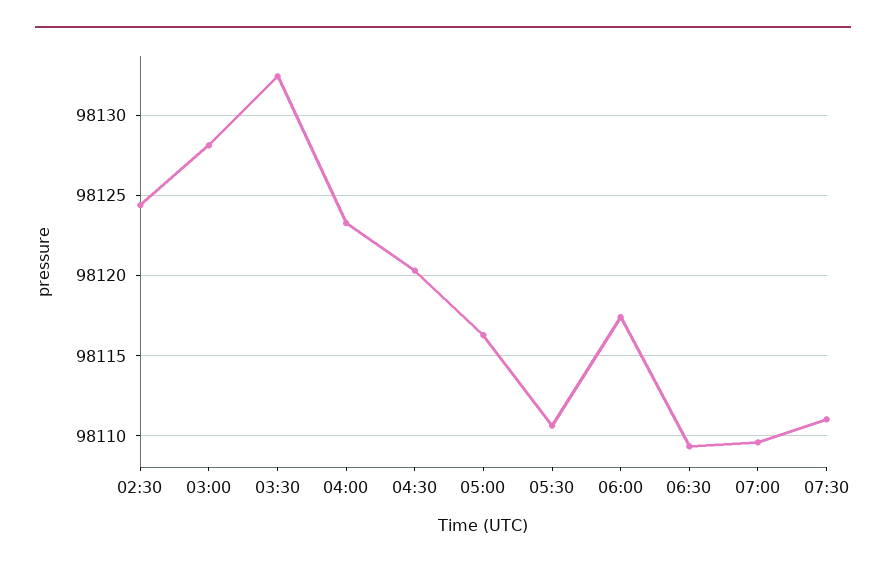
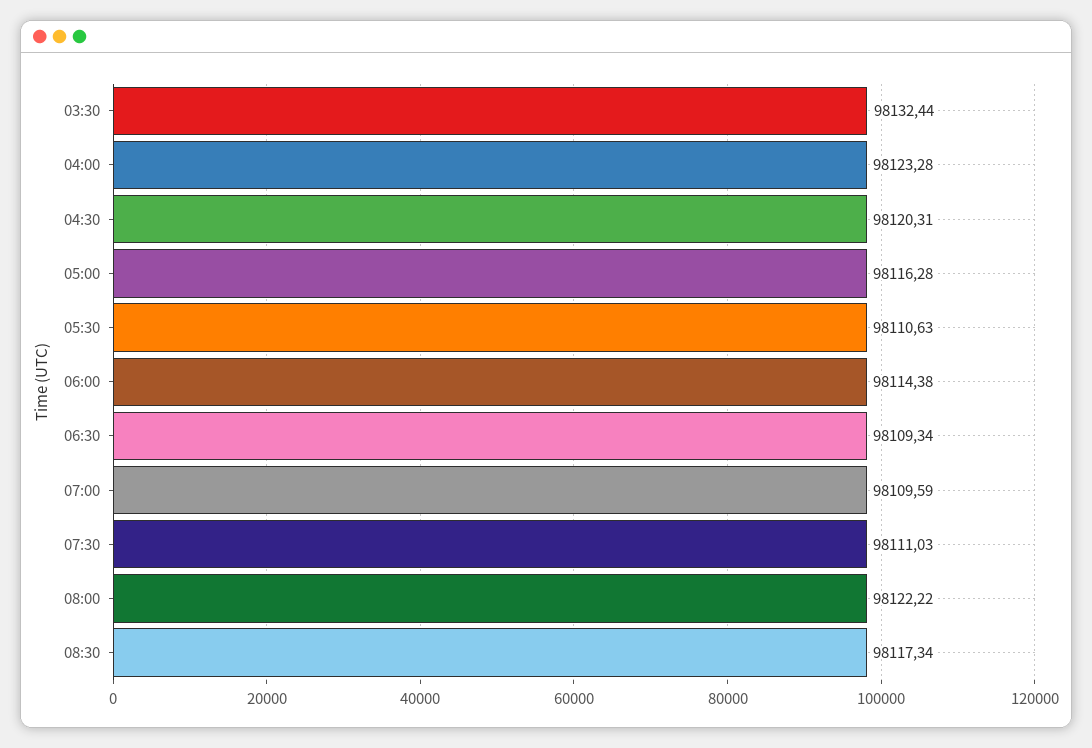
02:30: 98124.5 -> none
03:00: 98128 -> none
06:00: 98117.5 -> 98114.38
08:00: none -> 98122.22
08:30: none -> 98117.34

